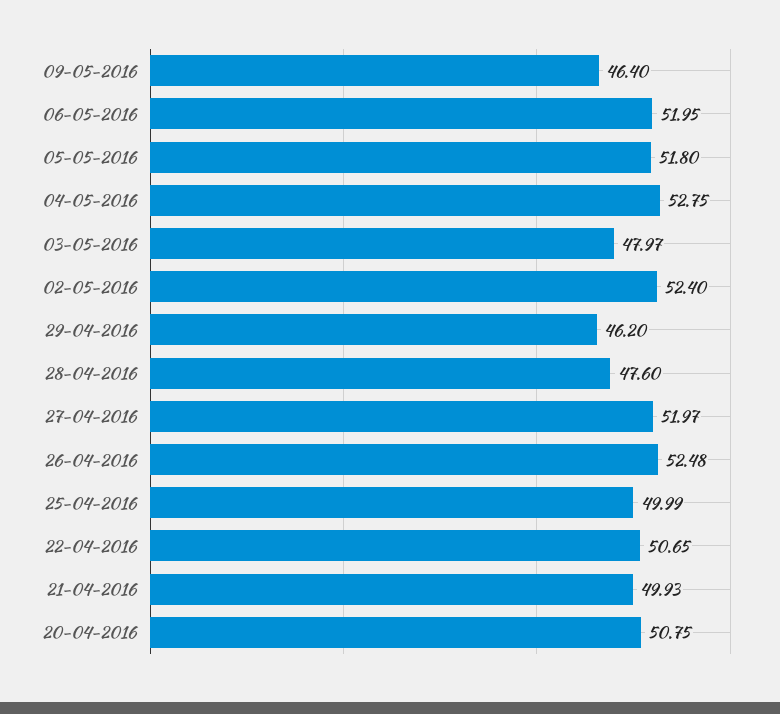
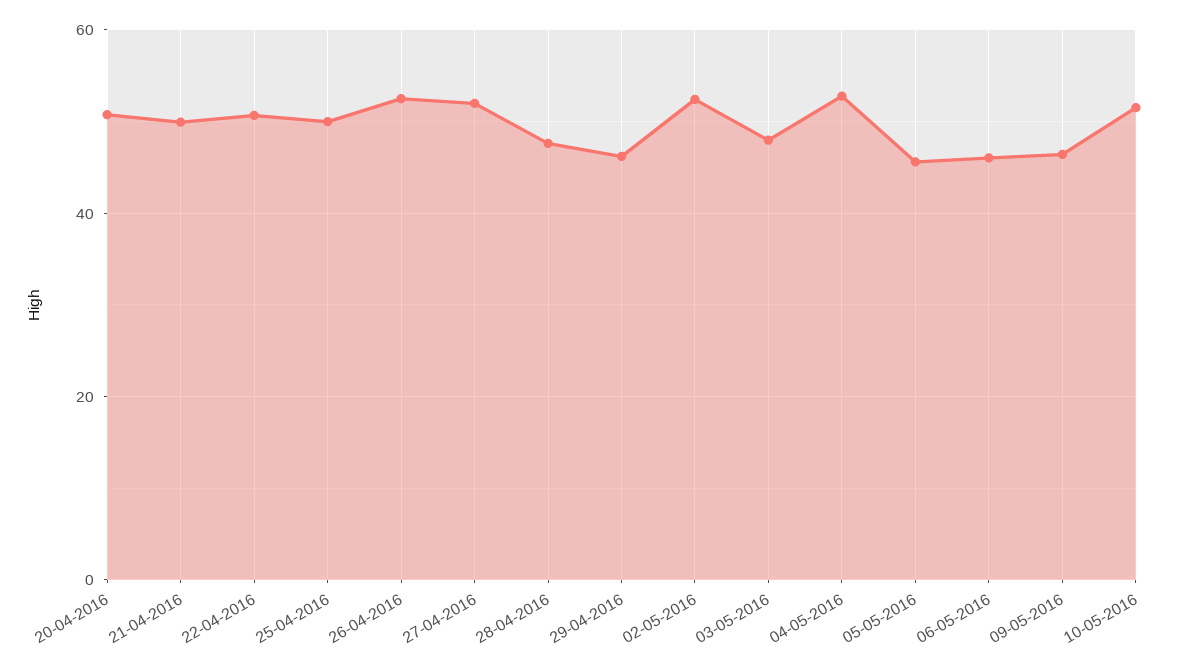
06-05-2016: 51.95 -> 46
05-05-2016: 51.8 -> 46
10-05-2016: none -> 52

